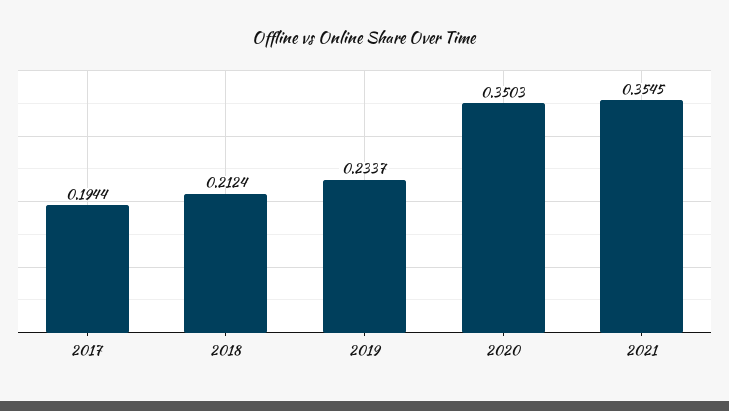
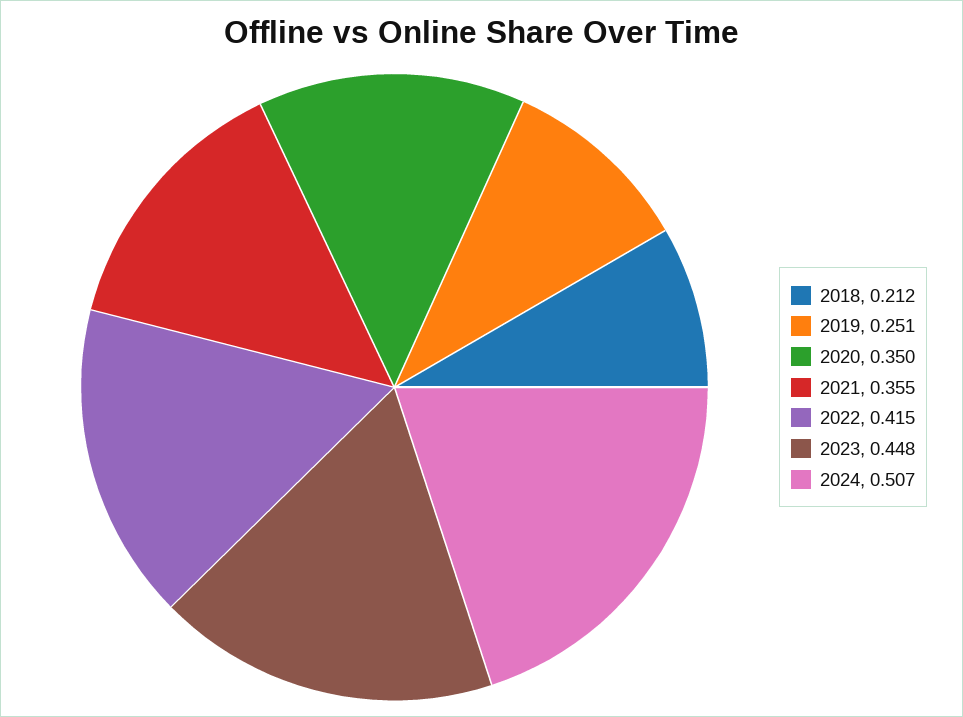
2017: 0.1944 -> none
2019: 0.2337 -> 0.251
2022: none -> 0.415
2023: none -> 0.448
2024: none -> 0.507

